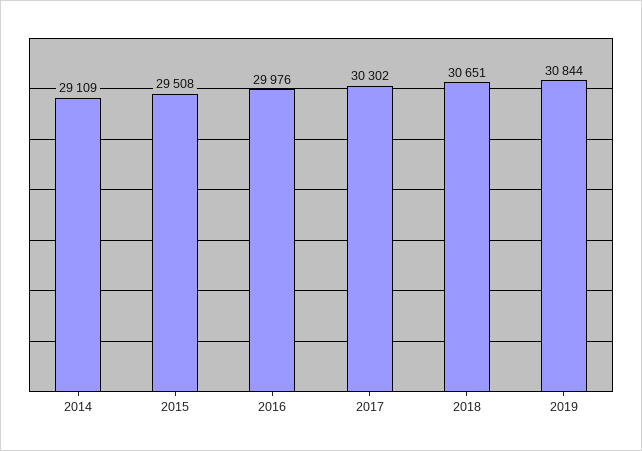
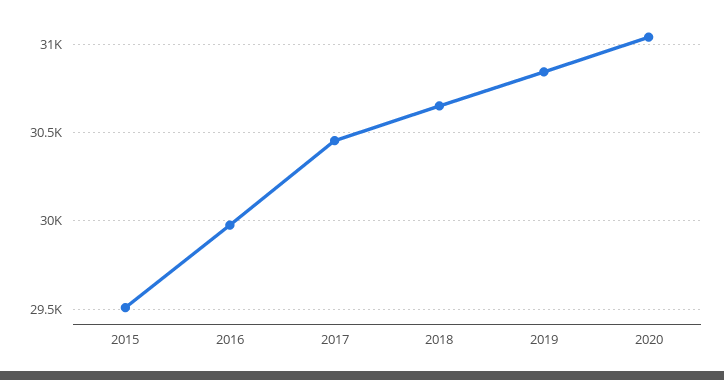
2014: 29109 -> none
2017: 30302 -> 30450
2020: none -> 31050

